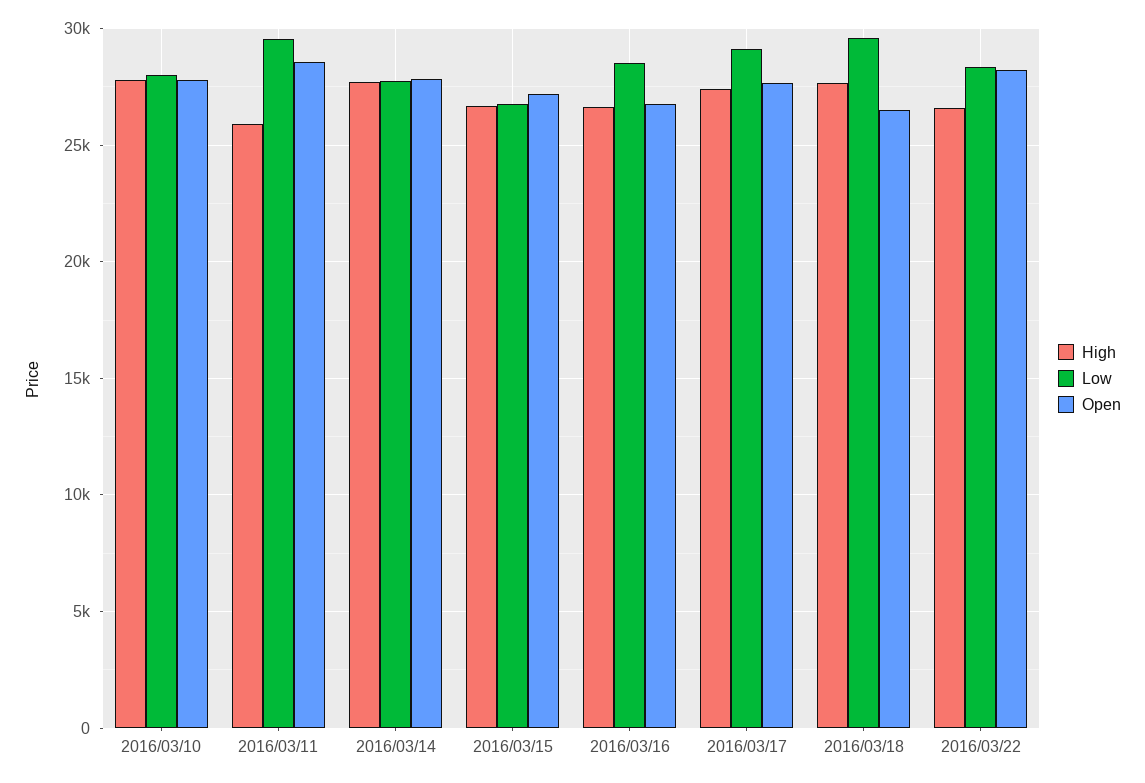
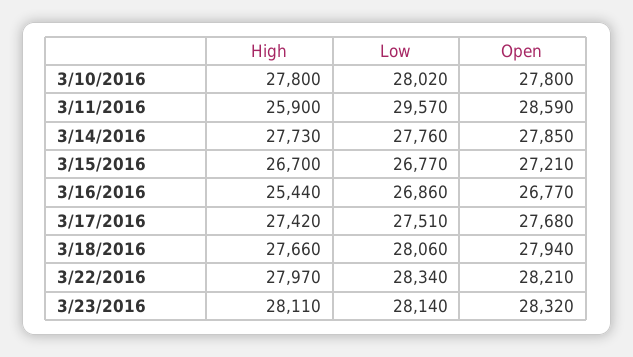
High, 2016/03/16: 26500 -> 25440
Low, 2016/03/16: 28500 -> 26860
Low, 2016/03/17: 29000 -> 27510
Low, 2016/03/18: 29500 -> 28060
Open, 2016/03/18: 26500 -> 27940
High, 2016/03/22: 26500 -> 27970
High, 3/23/2016: none -> 28110
Low, 3/23/2016: none -> 28140
Open, 3/23/2016: none -> 28320

